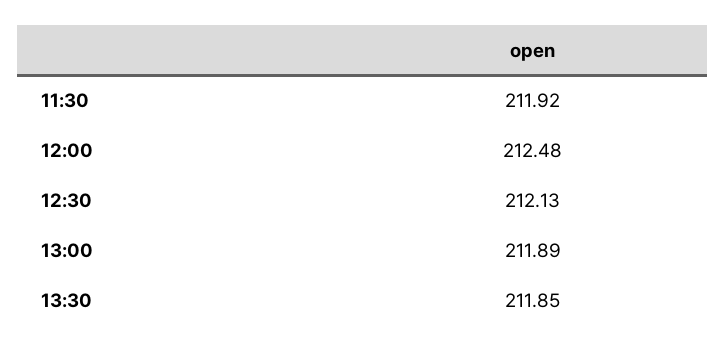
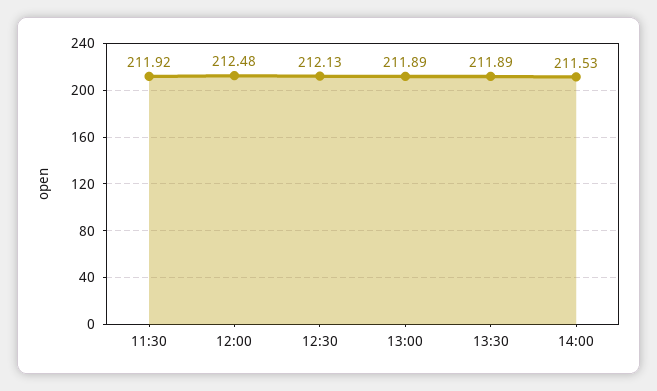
13:30: 211.85 -> 211.89
14:00: none -> 211.53

